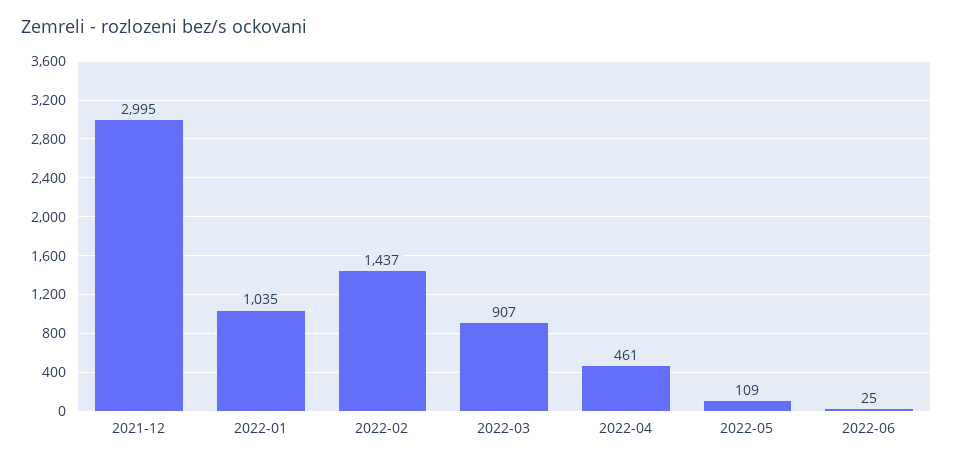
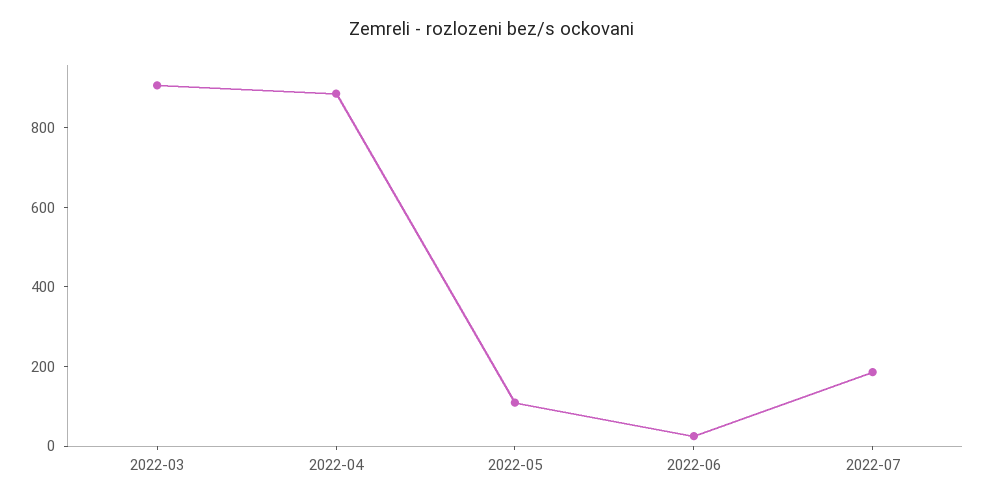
2021-12: 2995 -> none
2022-01: 1035 -> none
2022-02: 1437 -> none
2022-04: 461 -> 900
2022-07: none -> 200

